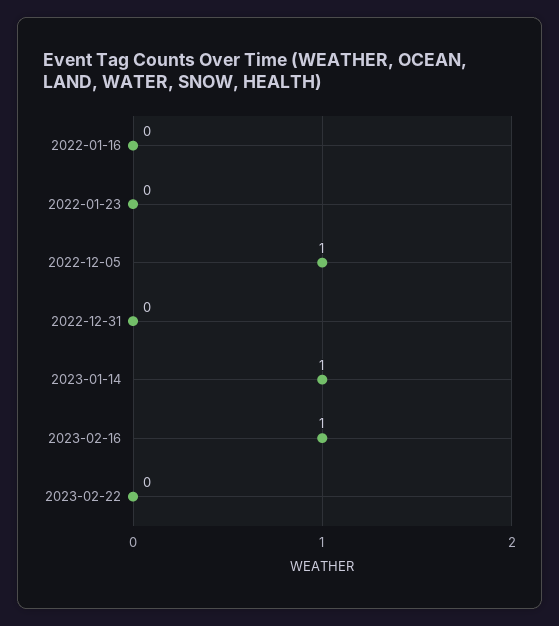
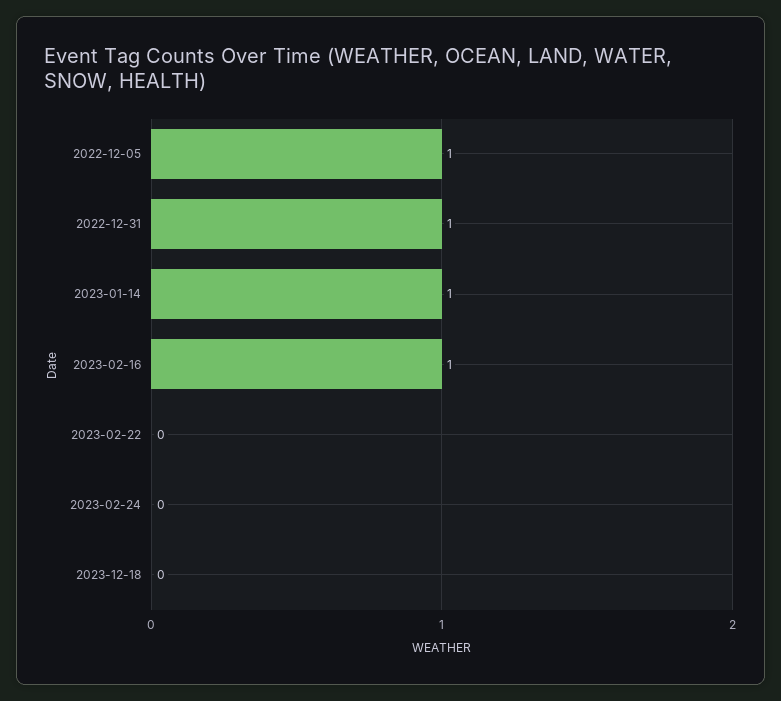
2022-01-16: 0 -> none
2022-01-23: 0 -> none
2022-12-31: 0 -> 1
2023-02-24: none -> 0
2023-12-18: none -> 0

